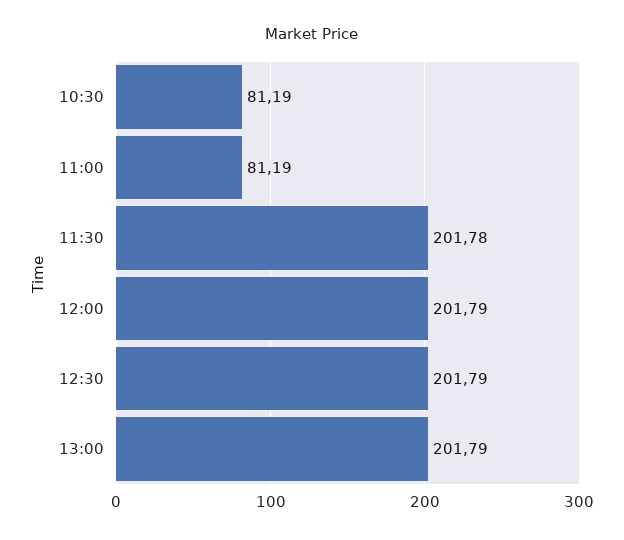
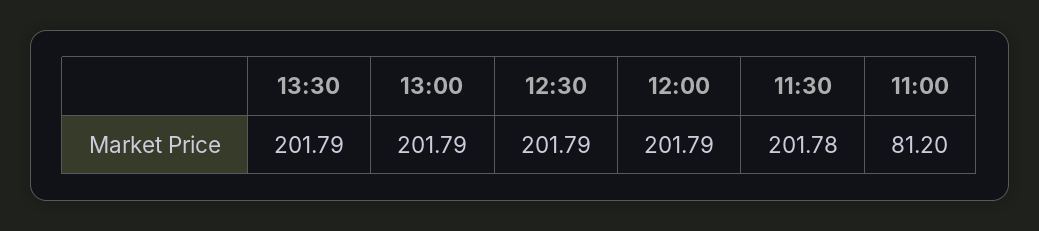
10:30: 81.19 -> none
11:00: 81.19 -> 81.2
13:30: none -> 201.79

